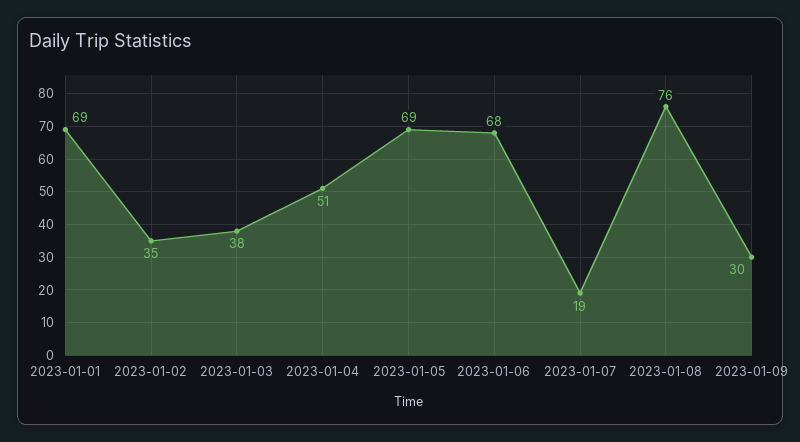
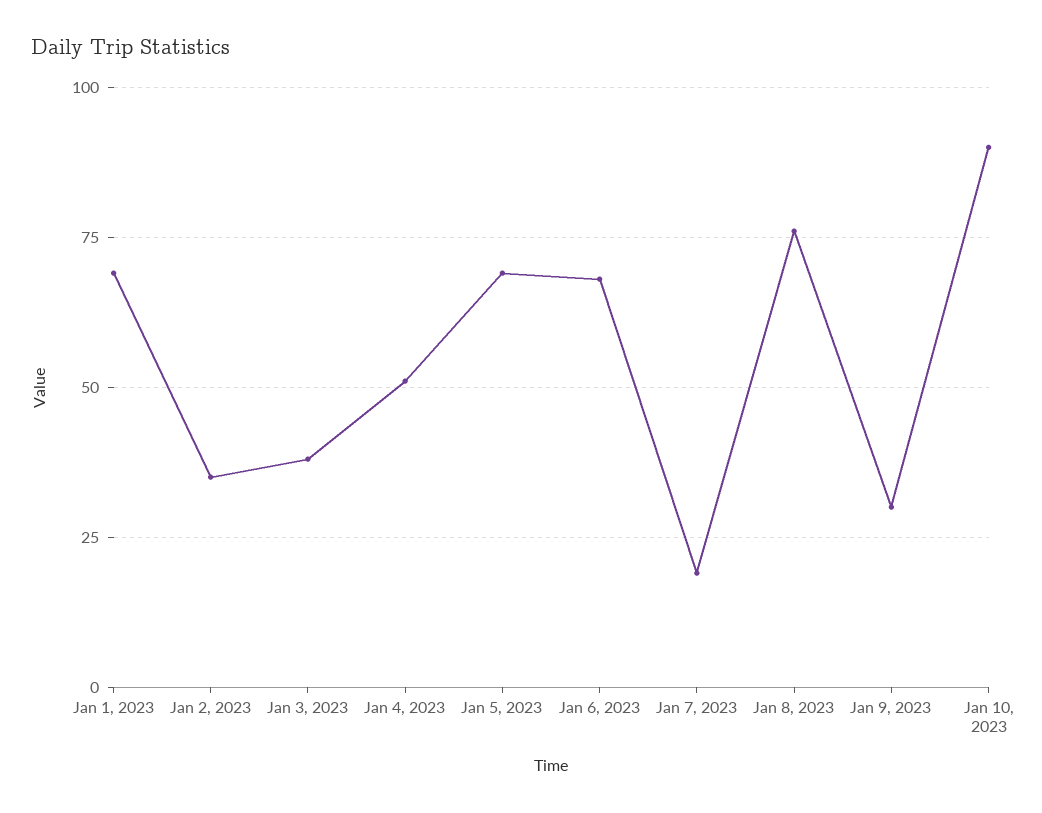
Jan 10, 2023: none -> 90

